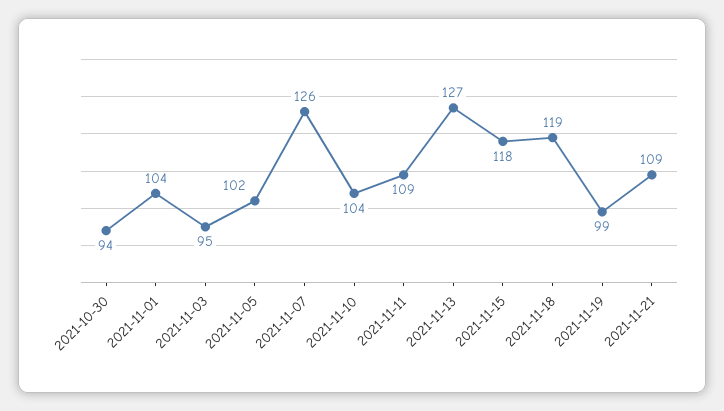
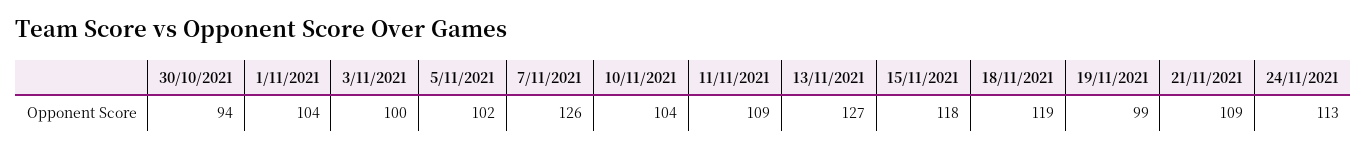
2021-11-03: 95 -> 100
24/11/2021: none -> 113

